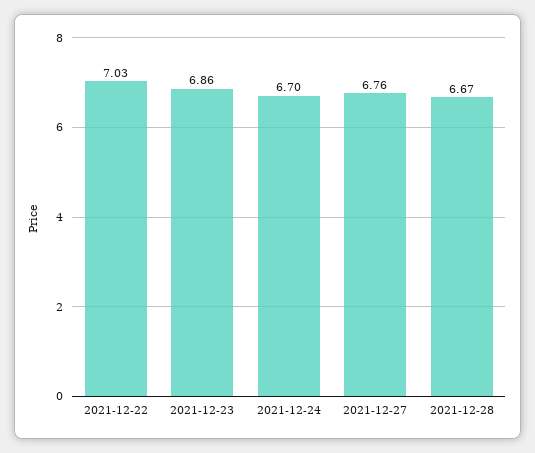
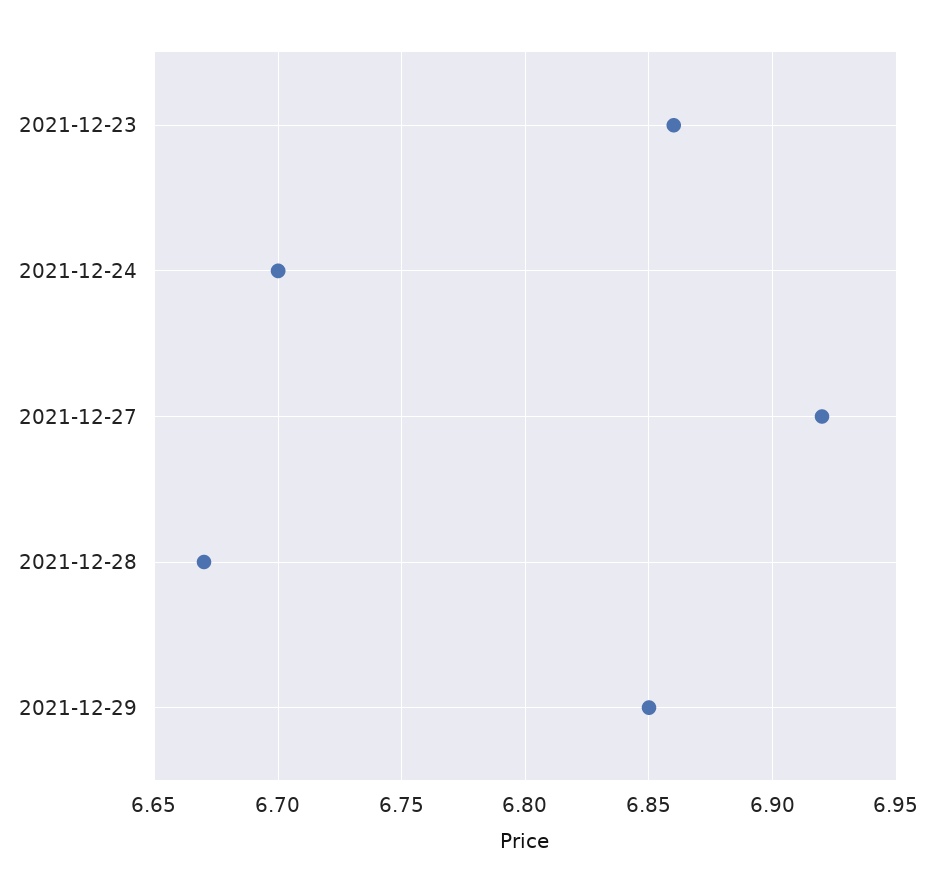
2021-12-22: 7.03 -> none
2021-12-27: 6.76 -> 6.92
2021-12-29: none -> 6.85

